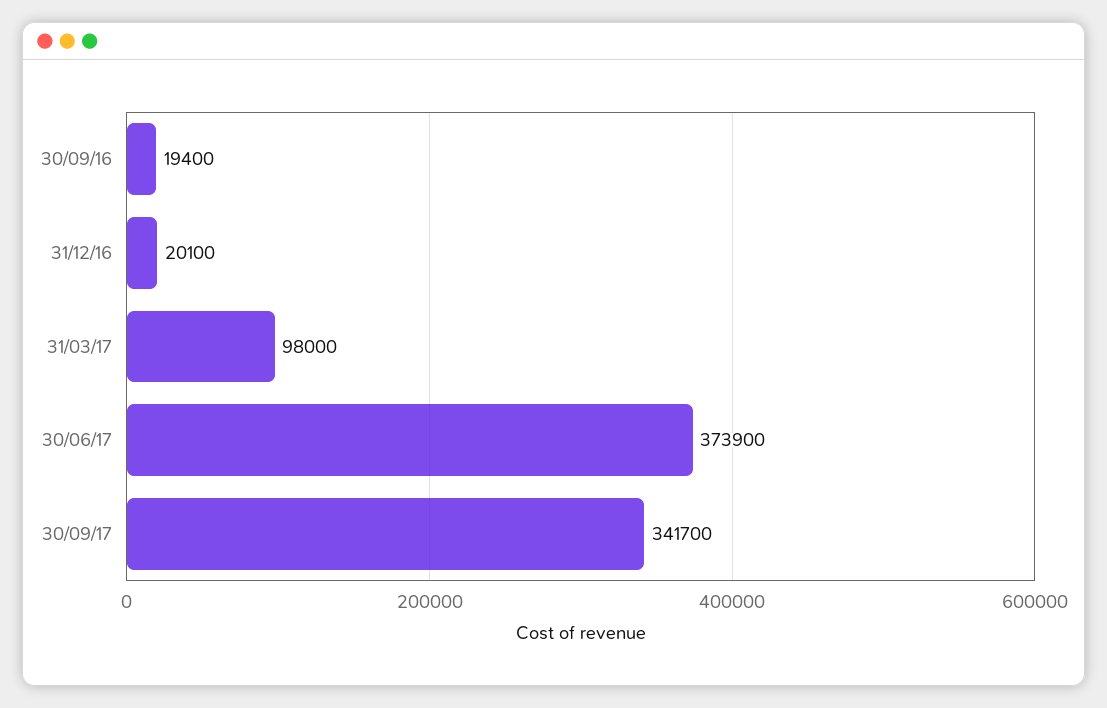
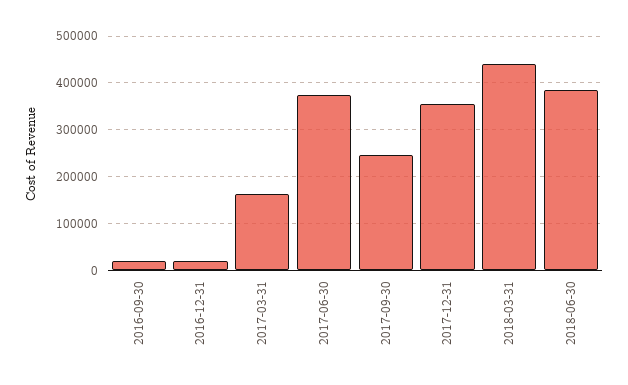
31/03/17: 98000 -> 160000
30/09/17: 341700 -> 240000
2017-12-31: none -> 360000
2018-03-31: none -> 440000
2018-06-30: none -> 380000

